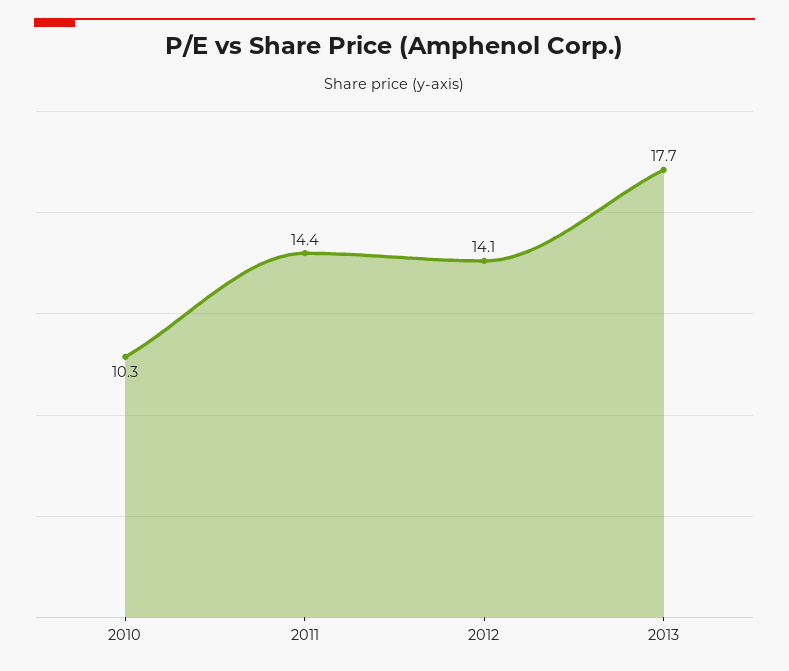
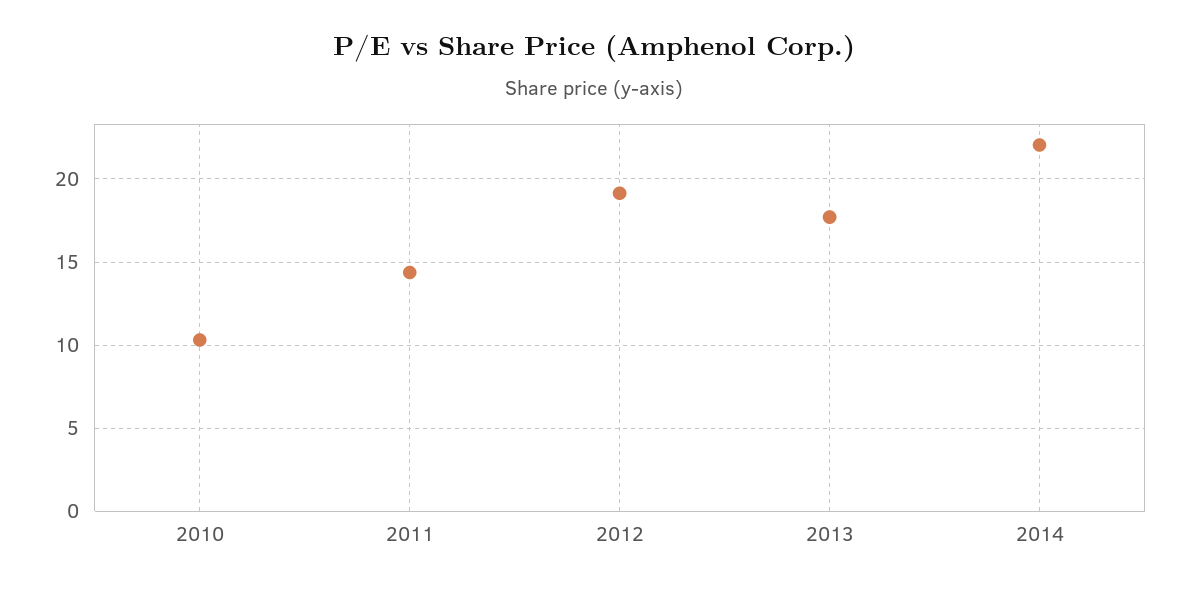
2012: 14.1 -> 19
2014: none -> 22

